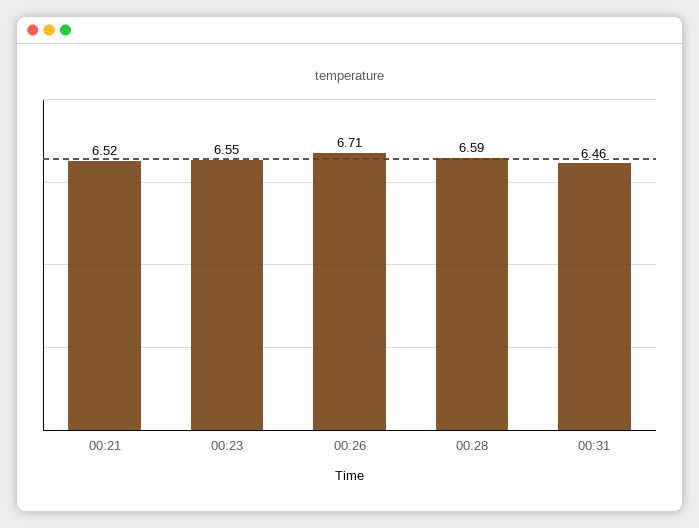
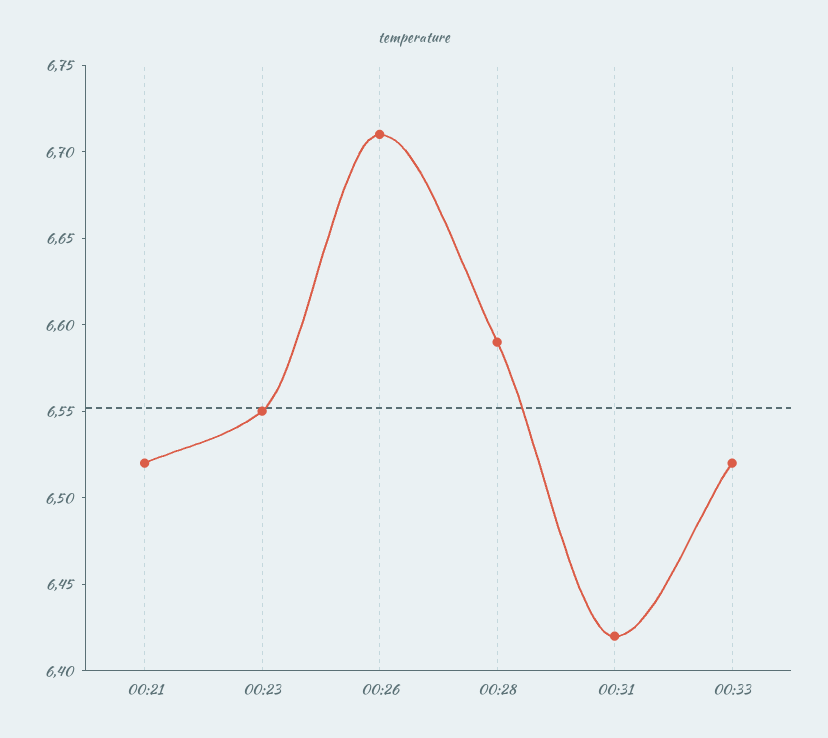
00:31: 6.46 -> 6.42
00:33: none -> 6.52

